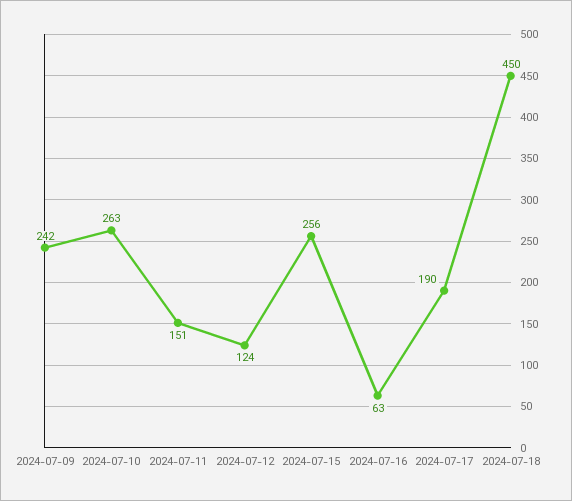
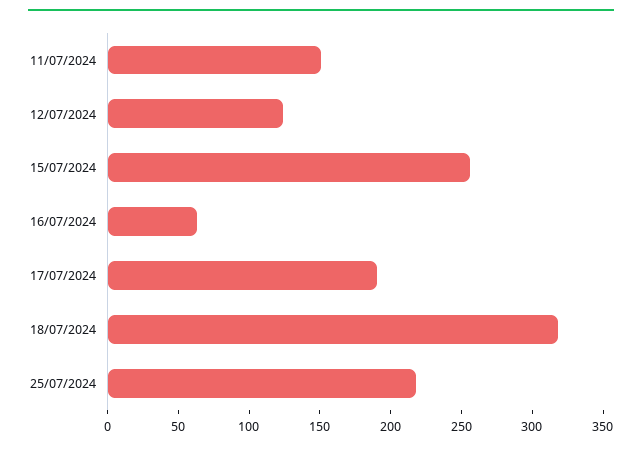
2024-07-09: 242 -> none
2024-07-10: 263 -> none
2024-07-18: 450 -> 320
25/07/2024: none -> 220

